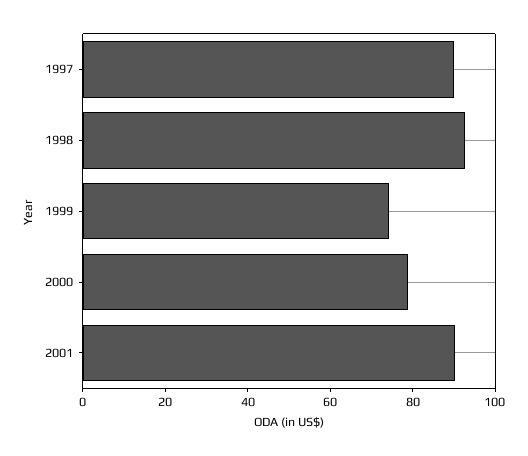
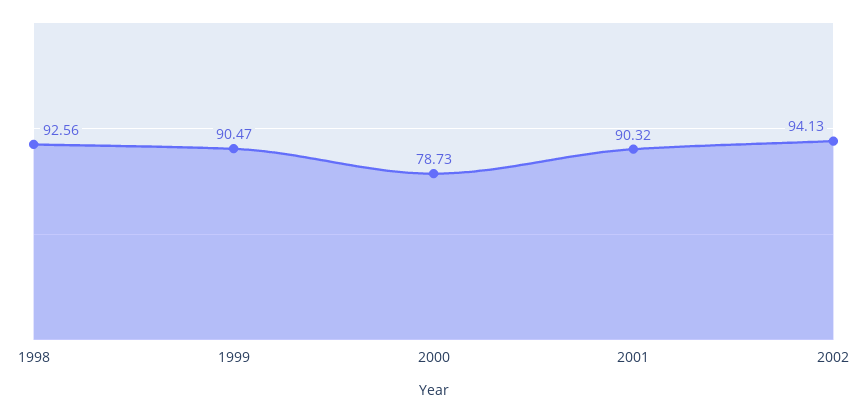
1997: 90 -> none
1999: 75 -> 90.47
2002: none -> 94.13

